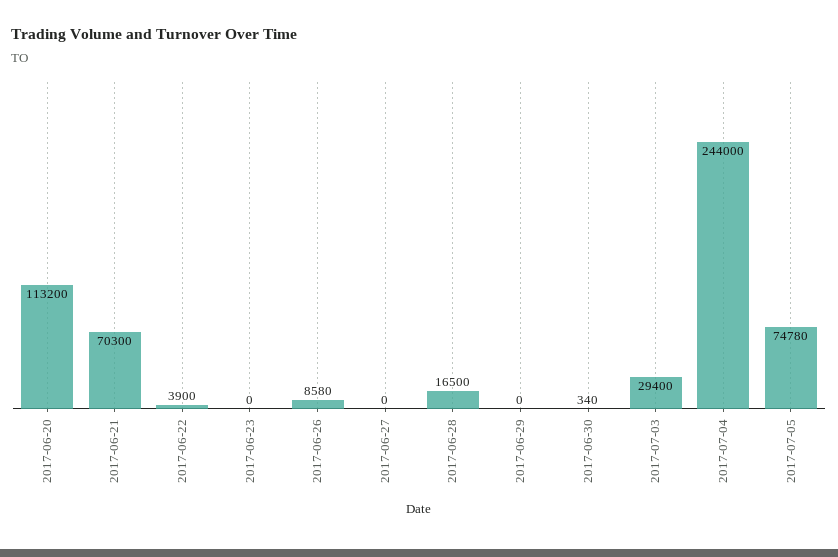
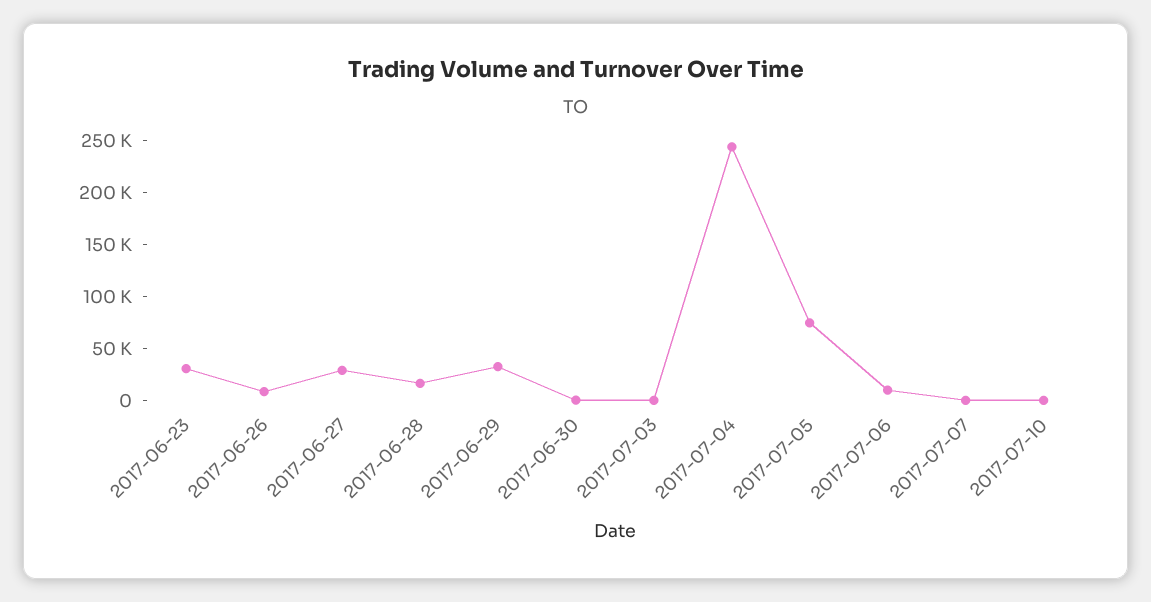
2017-06-20: 113200 -> none
2017-06-21: 70300 -> none
2017-06-22: 3900 -> none
2017-06-23: 0 -> 30000
2017-06-27: 0 -> 30000
2017-06-29: 0 -> 30000
2017-07-03: 29400 -> 0
2017-07-06: none -> 10000
2017-07-07: none -> 0
2017-07-10: none -> 0

